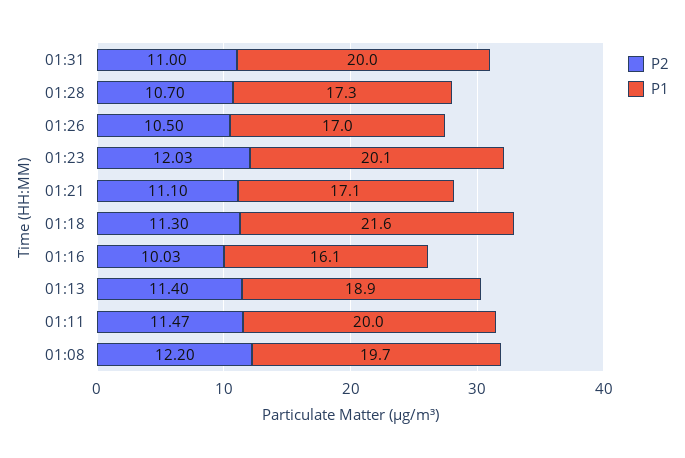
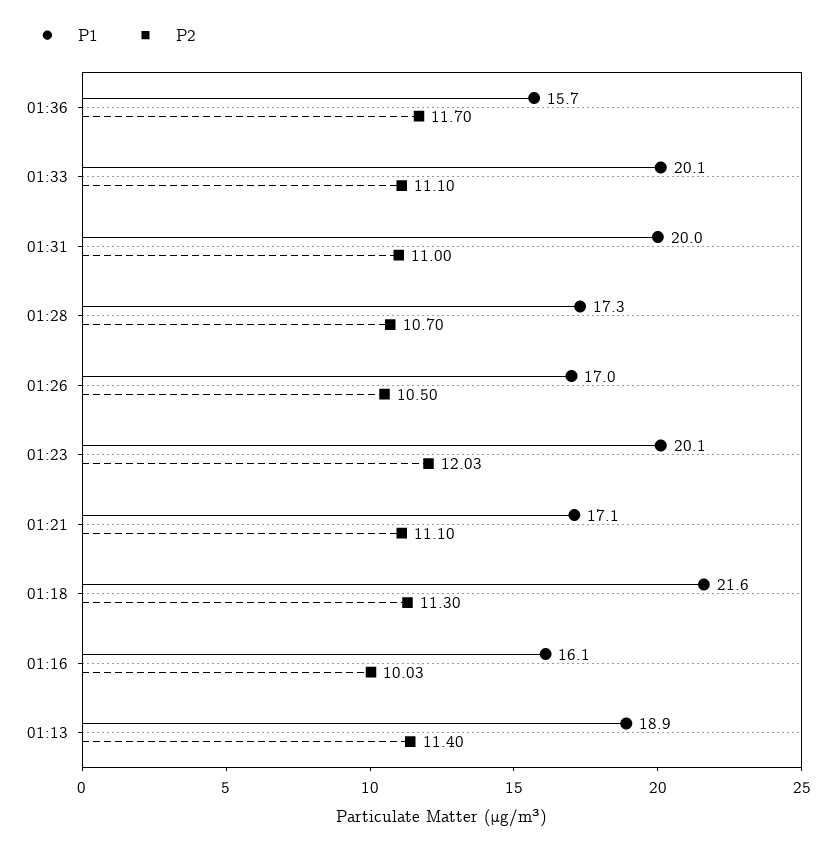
P2, 01:11: 11.47 -> none
P1, 01:11: 20 -> none
P2, 01:08: 12.2 -> none
P1, 01:08: 19.7 -> none
P1, 01:36: none -> 15.7
P2, 01:36: none -> 11.7
P1, 01:33: none -> 20.1
P2, 01:33: none -> 11.1

